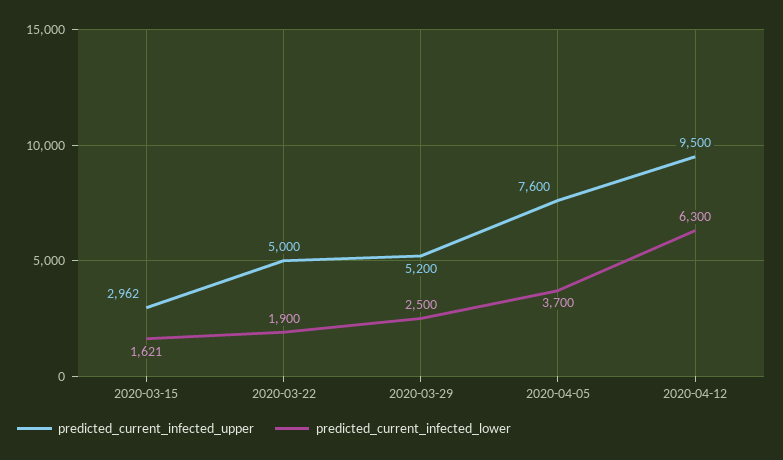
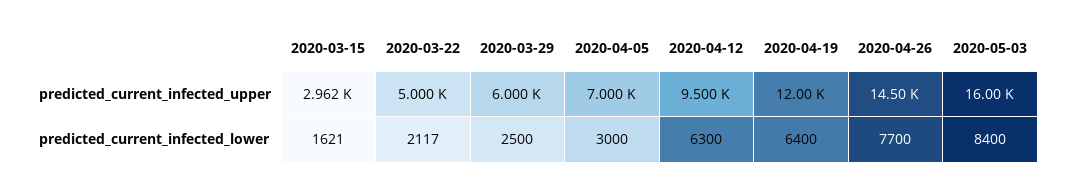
predicted_current_infected_lower, 2020-03-22: 1900 -> 2117
predicted_current_infected_upper, 2020-03-29: 5200 -> 6000
predicted_current_infected_upper, 2020-04-05: 7600 -> 7000
predicted_current_infected_lower, 2020-04-05: 3700 -> 3000
predicted_current_infected_upper, 2020-04-19: none -> 12000
predicted_current_infected_upper, 2020-04-26: none -> 14500
predicted_current_infected_upper, 2020-05-03: none -> 16000
predicted_current_infected_lower, 2020-04-19: none -> 6400
predicted_current_infected_lower, 2020-04-26: none -> 7700
predicted_current_infected_lower, 2020-05-03: none -> 8400

